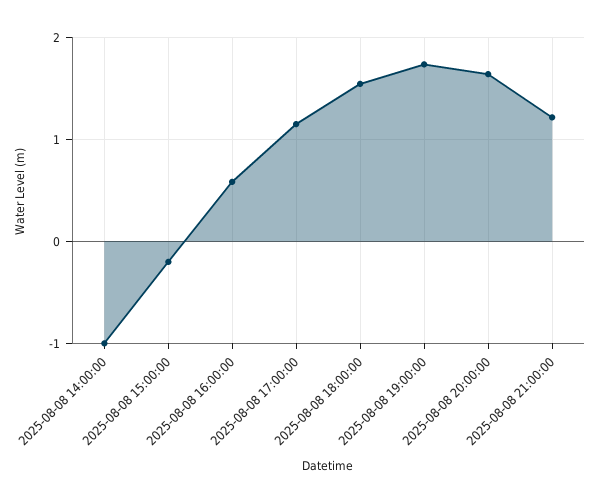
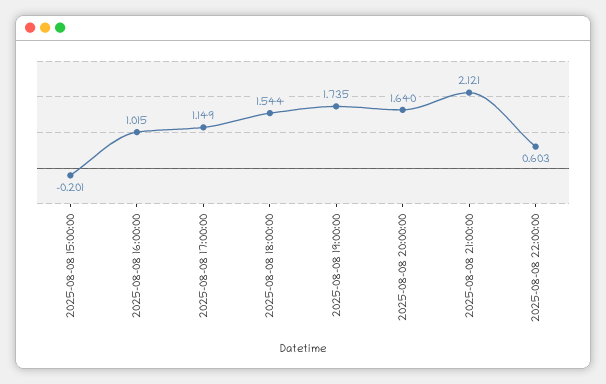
2025-08-08 14:00:00: -1 -> none
2025-08-08 16:00:00: 0.6 -> 1.015
2025-08-08 21:00:00: 1.2 -> 2.121
2025-08-08 22:00:00: none -> 0.603

